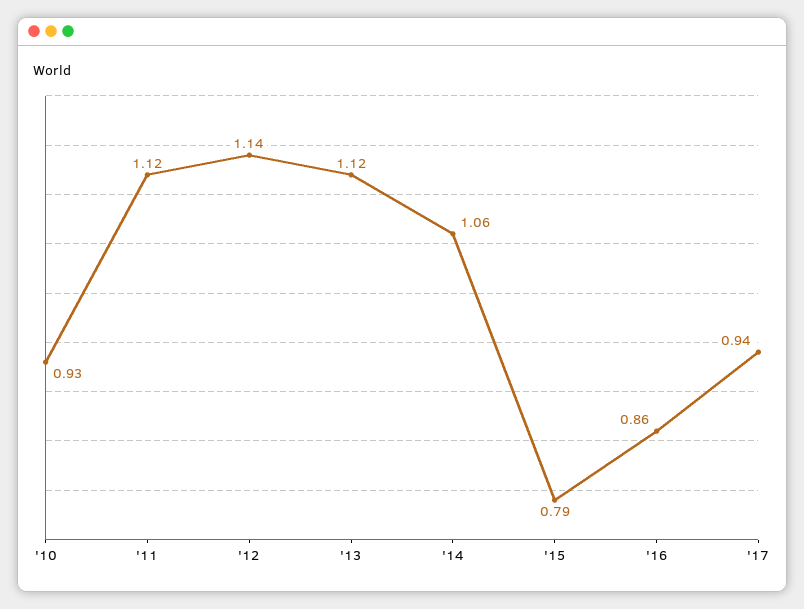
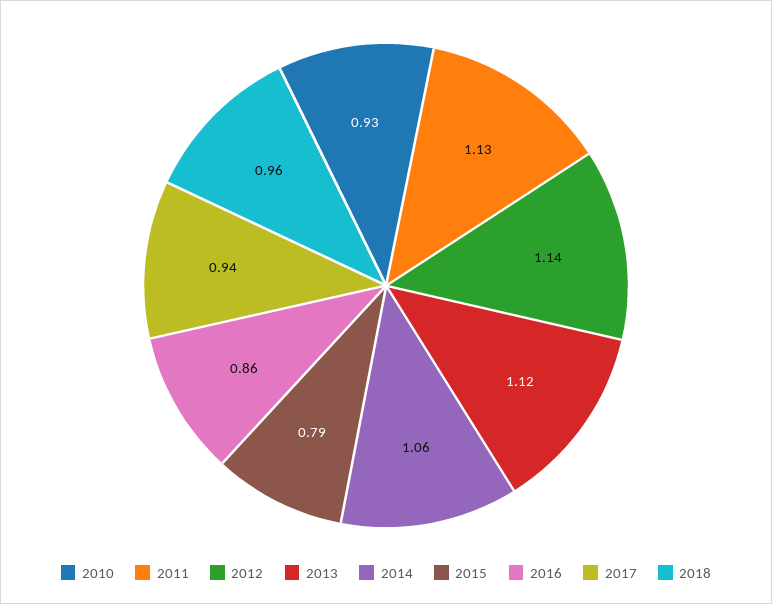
'11: 1.12 -> 1.13
2018: none -> 0.96

